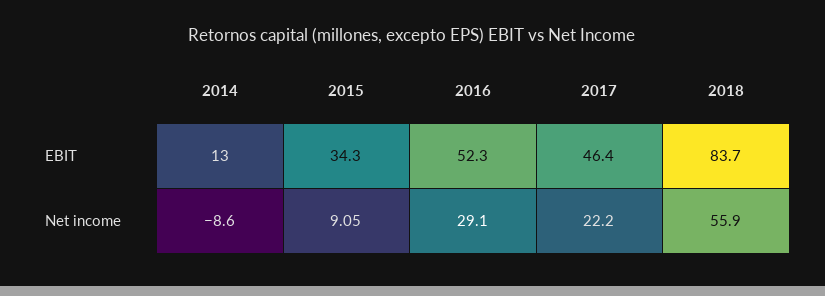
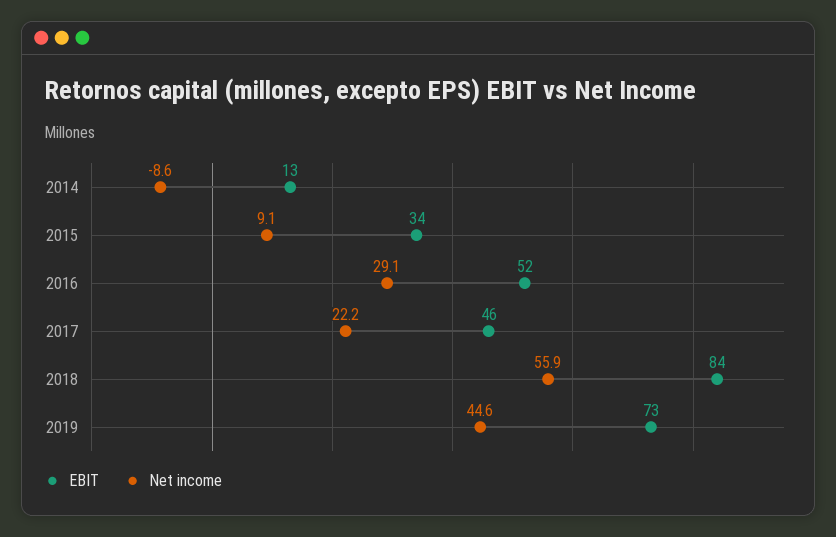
EBIT, 2019: none -> 73
Net income, 2019: none -> 44.6

